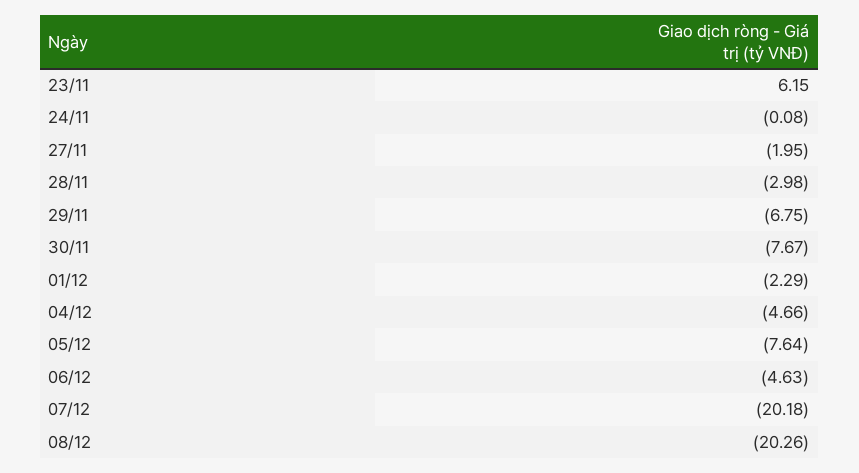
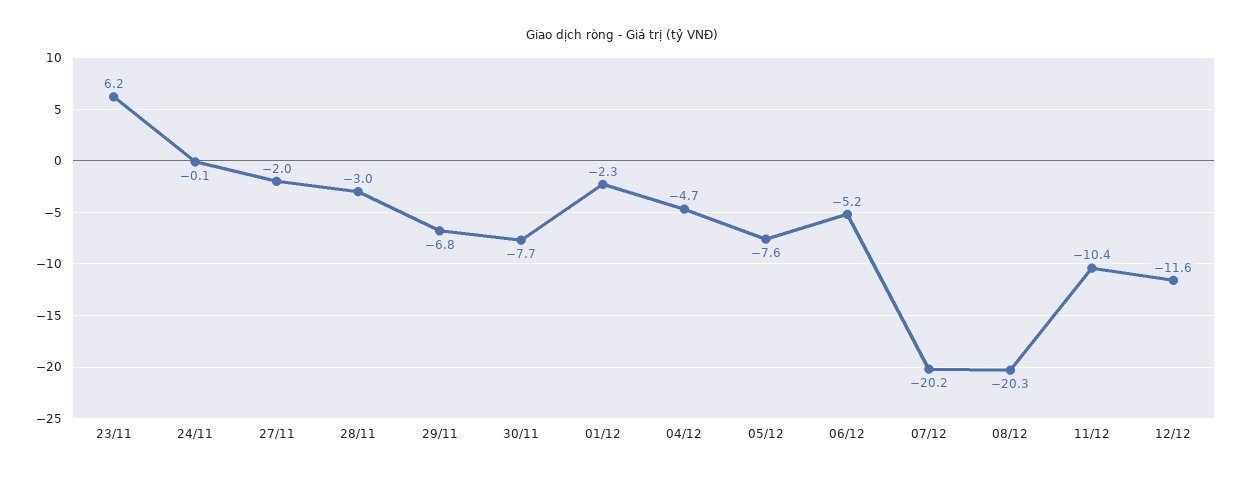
06/12: -4.63 -> -5.2
11/12: none -> -10.4
12/12: none -> -11.6

